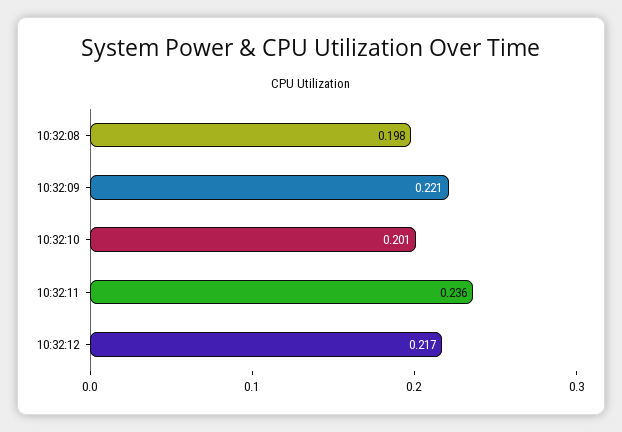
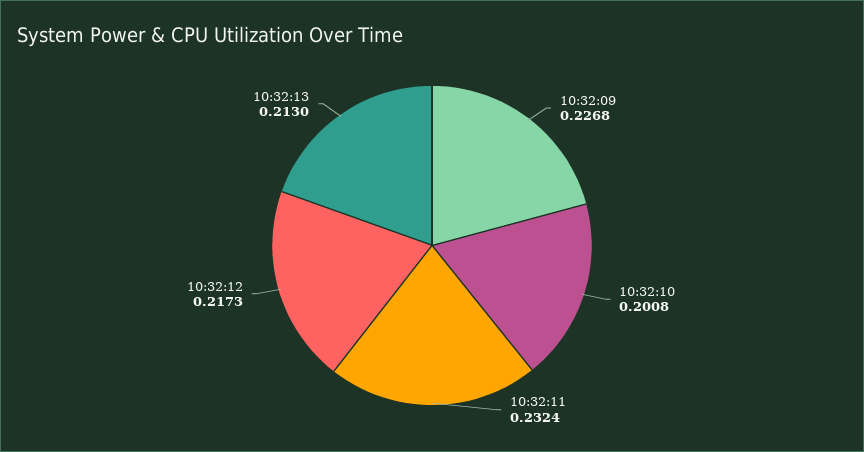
10:32:08: 0.198 -> none
10:32:09: 0.221 -> 0.2268
10:32:11: 0.236 -> 0.2324
10:32:13: none -> 0.213

